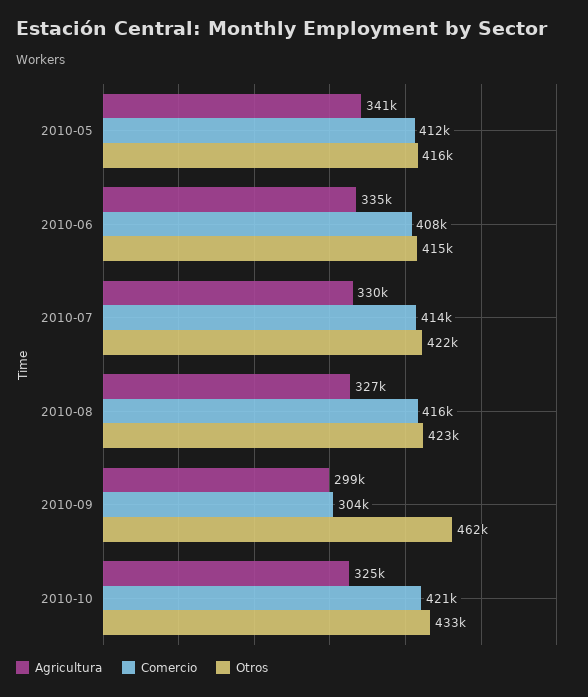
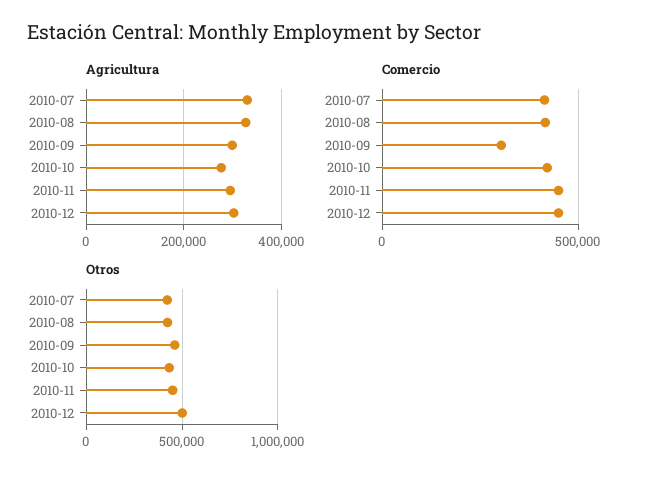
Agricultura, 2010-05: 341000 -> none
Comercio, 2010-05: 412000 -> none
Otros, 2010-05: 416000 -> none
Agricultura, 2010-06: 335000 -> none
Comercio, 2010-06: 408000 -> none
Otros, 2010-06: 415000 -> none
Agricultura, 2010-10: 325000 -> 280000
Agricultura, 2010-11: none -> 300000
Agricultura, 2010-12: none -> 300000
Comercio, 2010-11: none -> 450000
Comercio, 2010-12: none -> 450000
Otros, 2010-11: none -> 450000
Otros, 2010-12: none -> 500000

